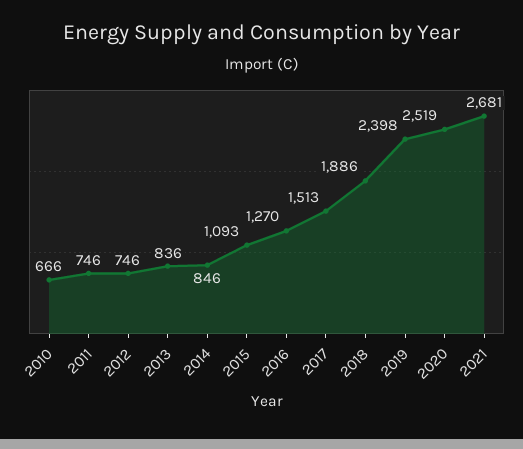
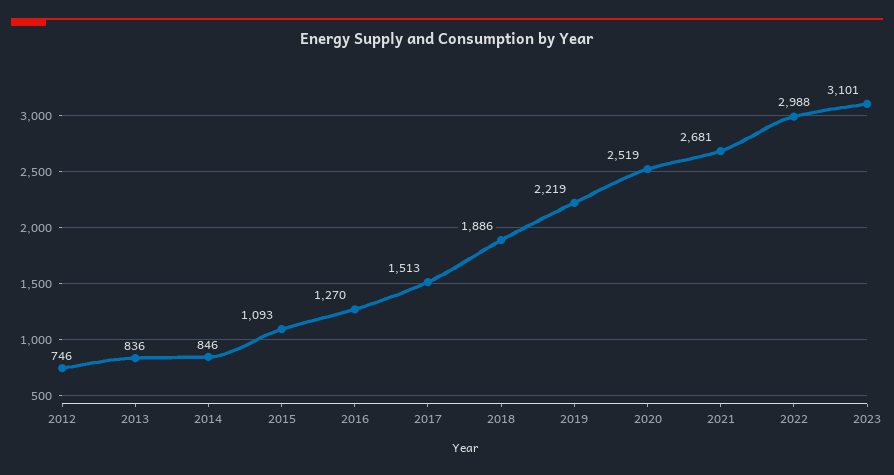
2010: 666 -> none
2011: 746 -> none
2019: 2398 -> 2219
2022: none -> 2988
2023: none -> 3101

